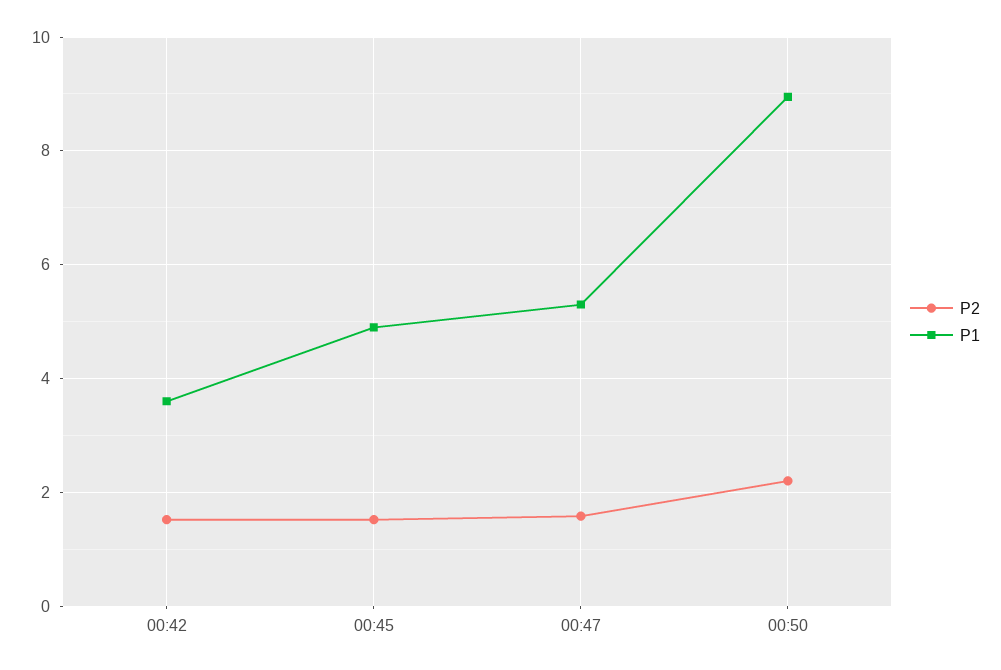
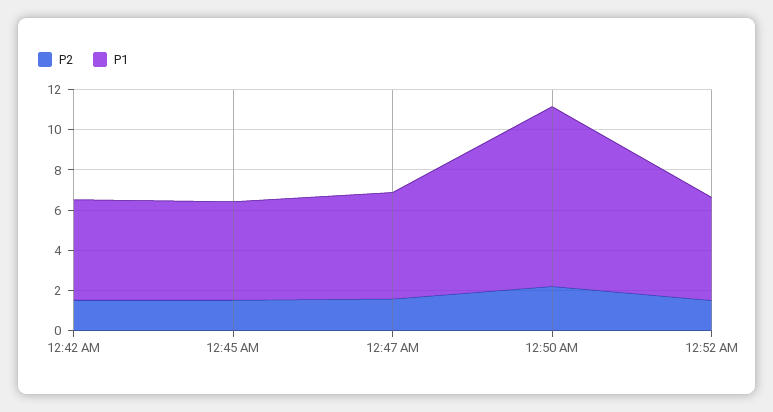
P1, 00:42: 3.6 -> 5
P2, 12:52 AM: none -> 1.5
P1, 12:52 AM: none -> 5

